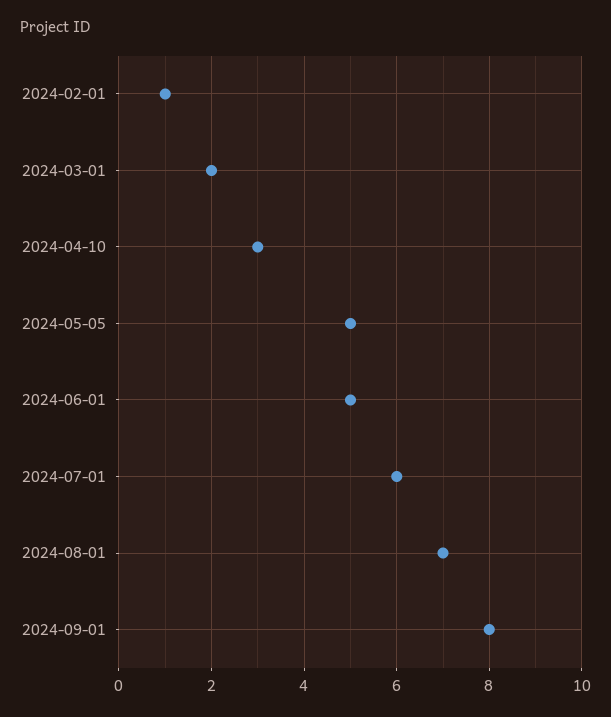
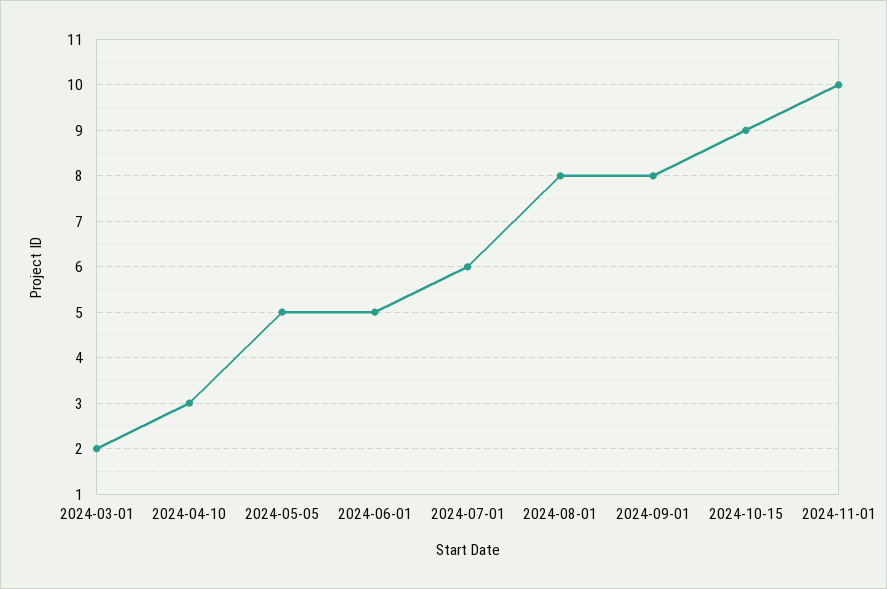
2024-02-01: 1 -> none
2024-08-01: 7 -> 8
2024-10-15: none -> 9
2024-11-01: none -> 10

